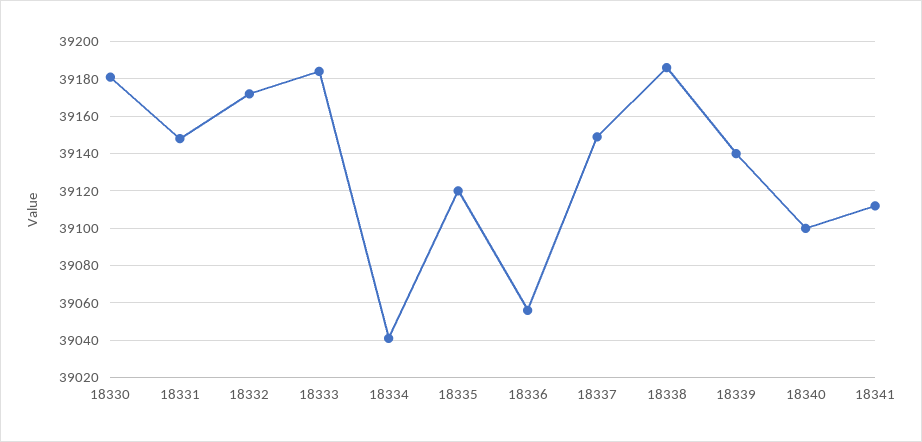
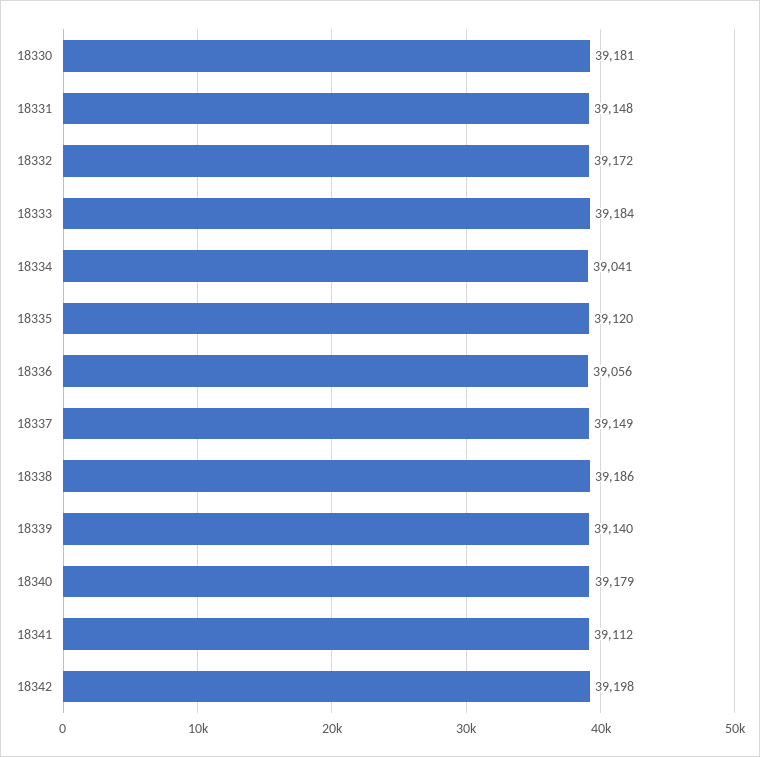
18340: 39100 -> 39179
18342: none -> 39198

